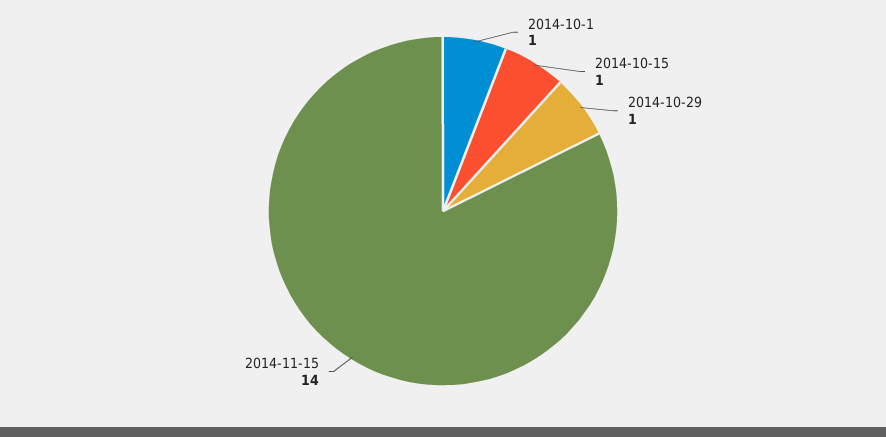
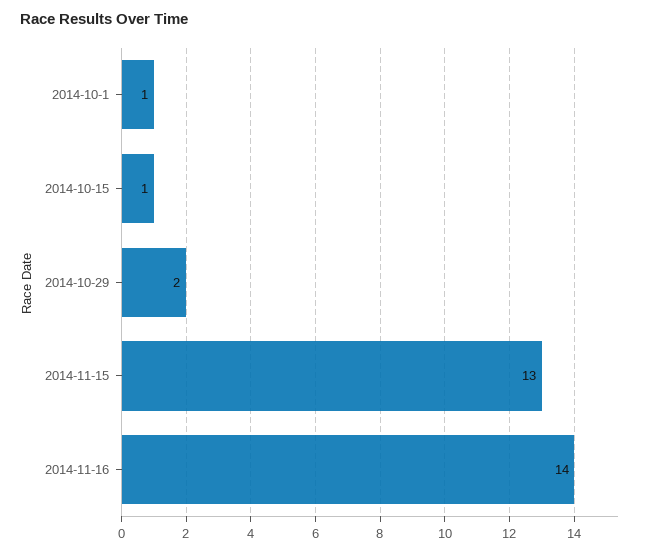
2014-10-29: 1 -> 2
2014-11-15: 14 -> 13
2014-11-16: none -> 14

